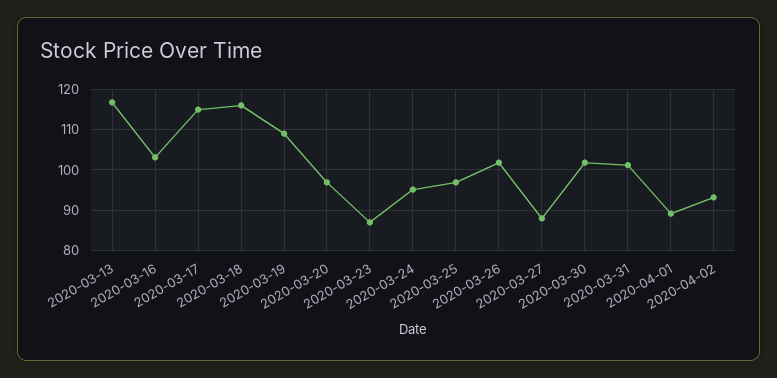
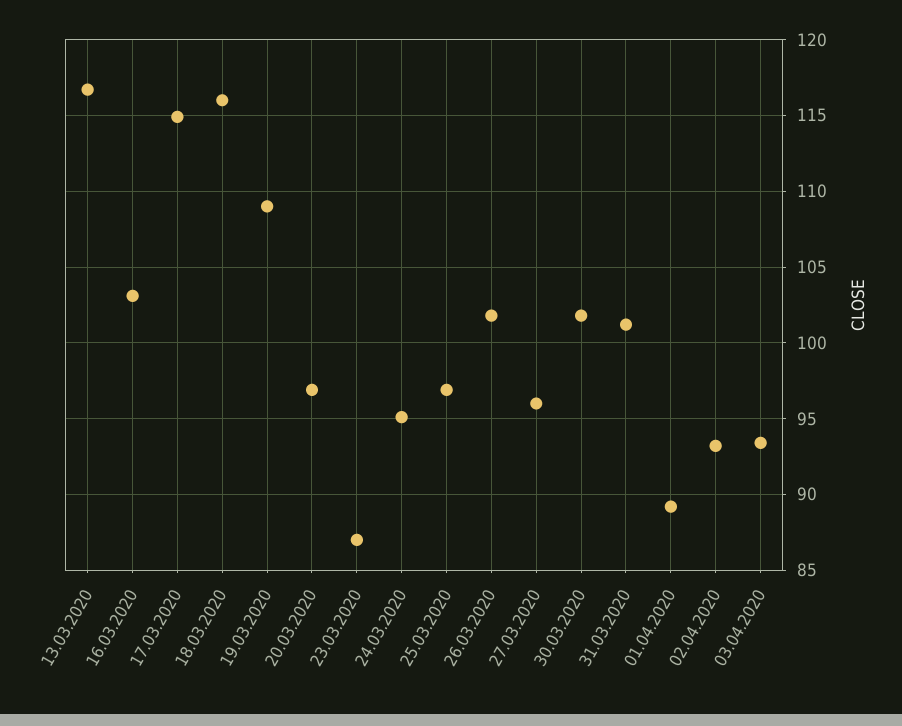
2020-03-27: 88 -> 96
03.04.2020: none -> 93.5

